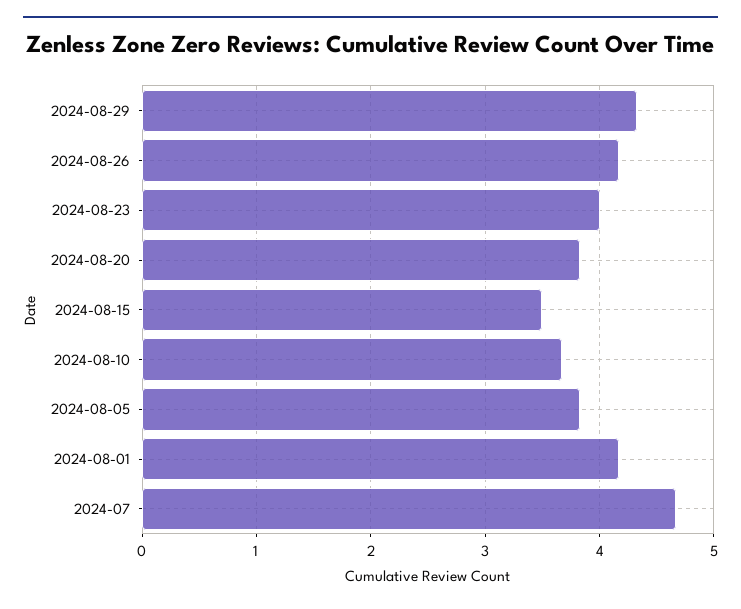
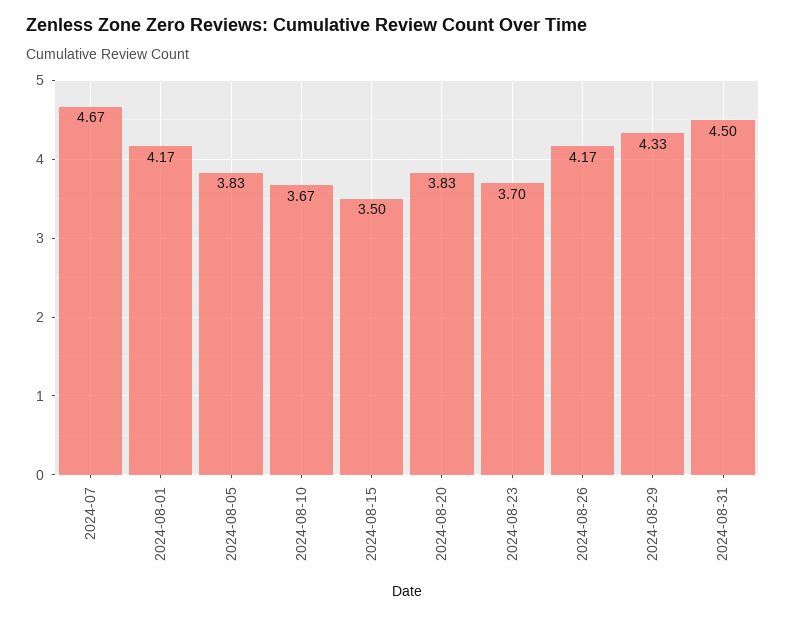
2024-08-23: 4 -> 3.7
2024-08-31: none -> 4.5

